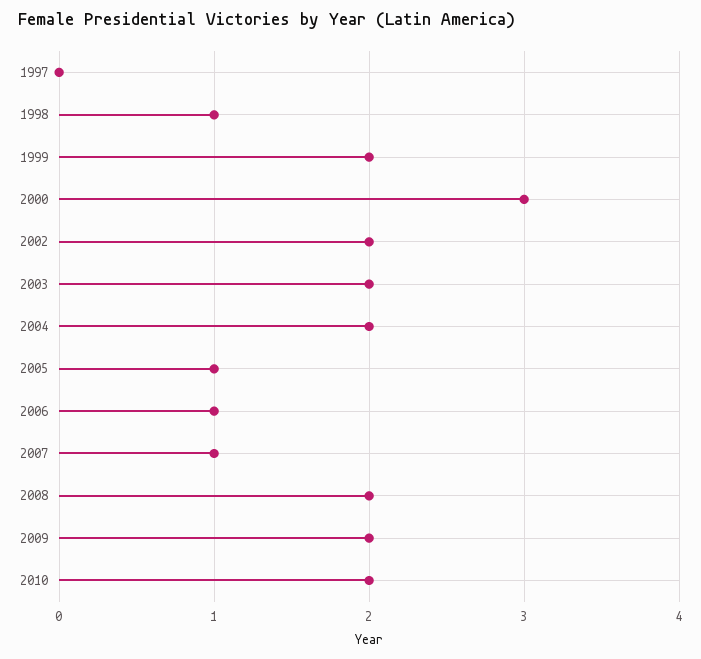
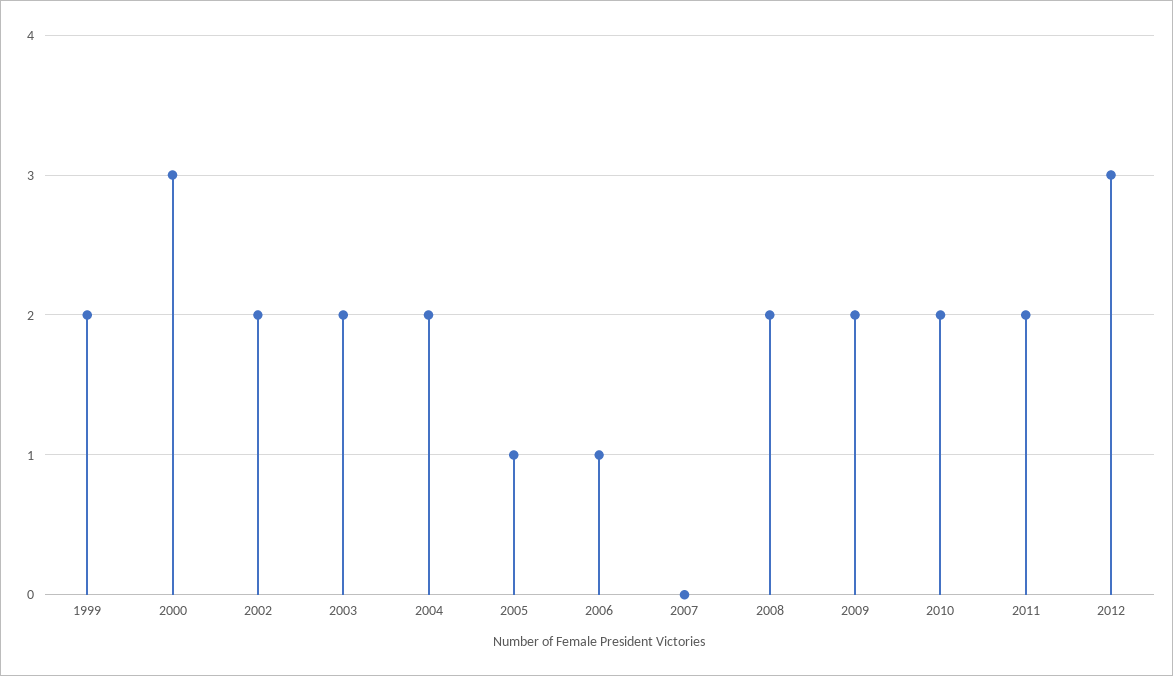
1997: 0 -> none
1998: 1 -> none
2007: 1 -> 0
2011: none -> 2
2012: none -> 3

